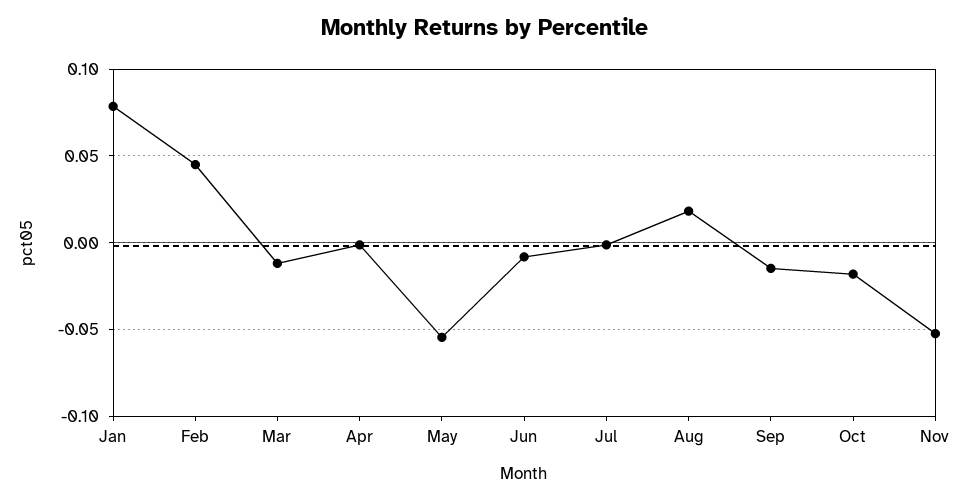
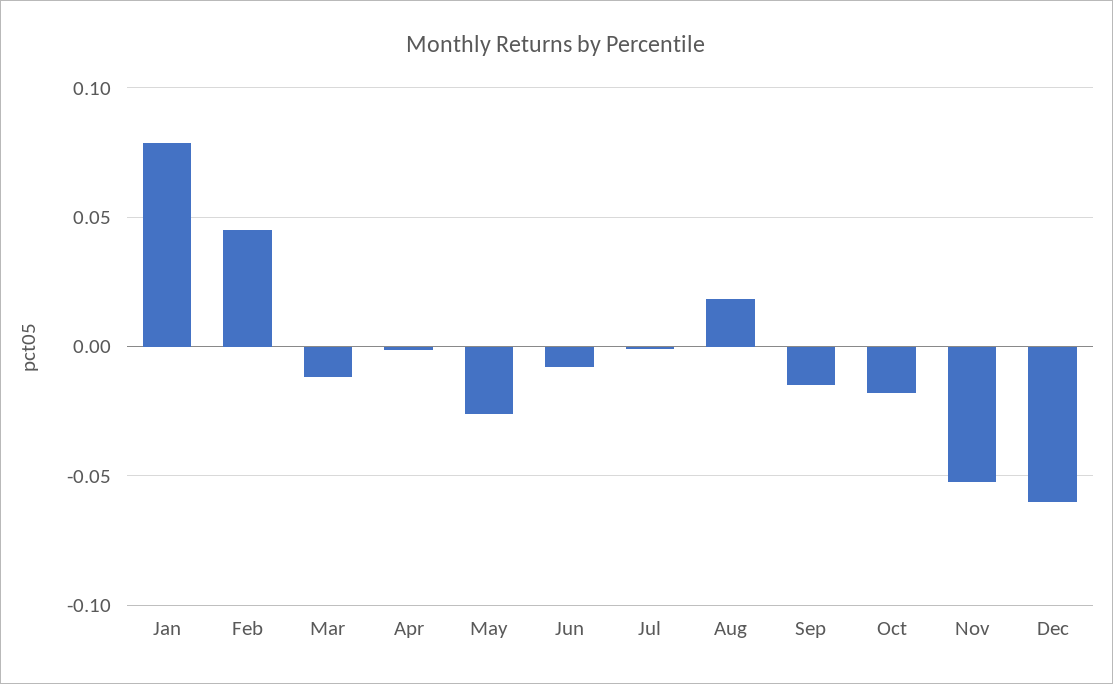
May: -0.055 -> -0.025
Dec: none -> -0.06

